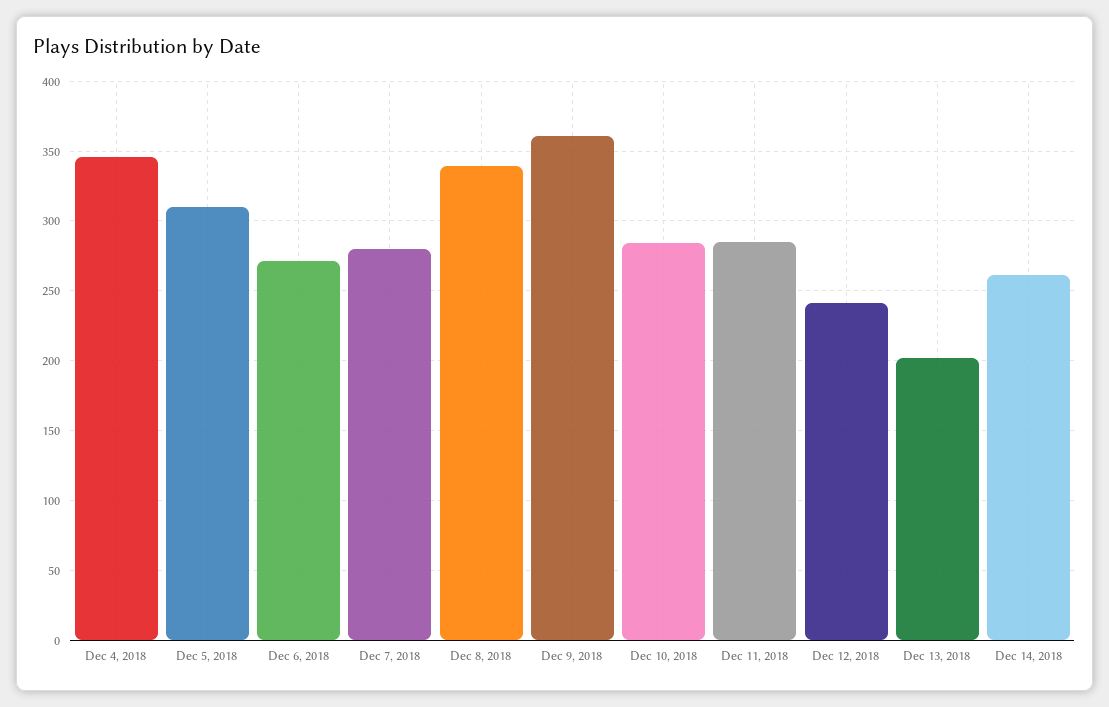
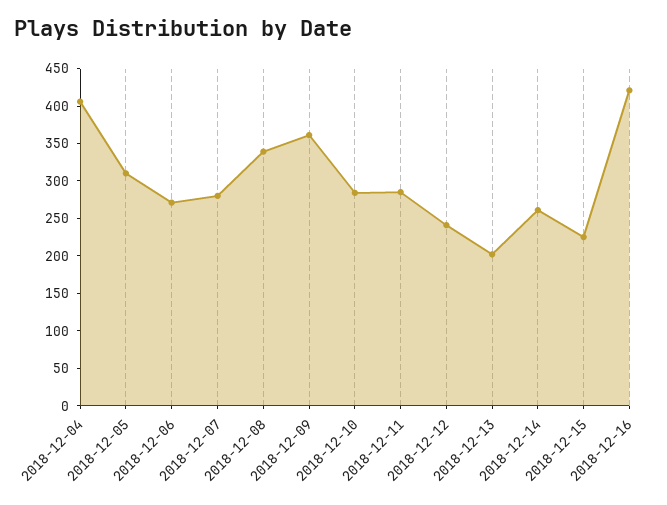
Dec 4, 2018: 345 -> 400
2018-12-15: none -> 225
2018-12-16: none -> 425

